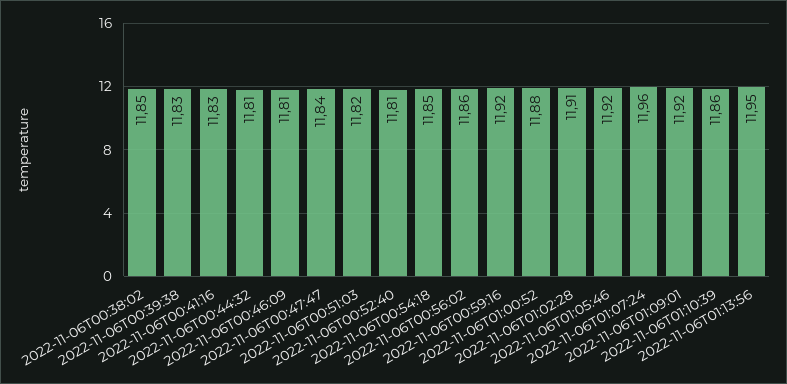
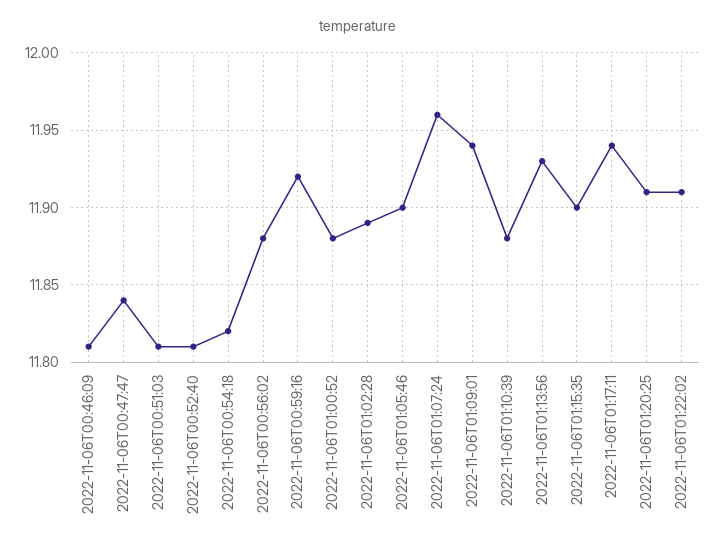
2022-11-06T00:38:02: 11.85 -> none
2022-11-06T00:39:38: 11.83 -> none
2022-11-06T00:41:16: 11.83 -> none
2022-11-06T00:44:32: 11.81 -> none
2022-11-06T00:51:03: 11.82 -> 11.81
2022-11-06T00:54:18: 11.85 -> 11.82
2022-11-06T00:56:02: 11.86 -> 11.88
2022-11-06T01:02:28: 11.91 -> 11.89
2022-11-06T01:05:46: 11.92 -> 11.9
2022-11-06T01:09:01: 11.92 -> 11.94
2022-11-06T01:10:39: 11.86 -> 11.88
2022-11-06T01:13:56: 11.95 -> 11.93
2022-11-06T01:15:35: none -> 11.9
2022-11-06T01:17:11: none -> 11.94
2022-11-06T01:20:25: none -> 11.91
2022-11-06T01:22:02: none -> 11.91

